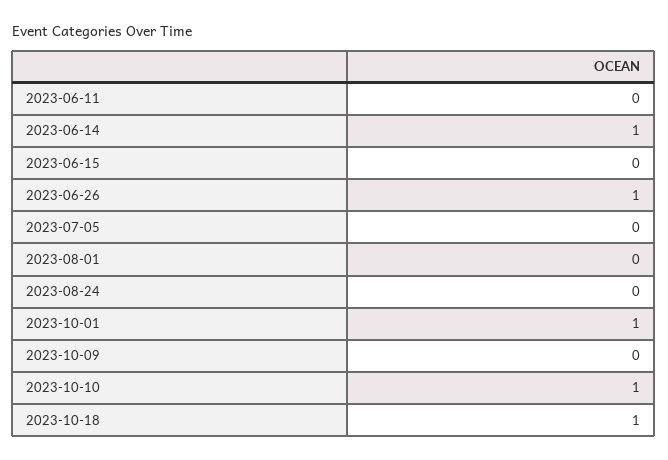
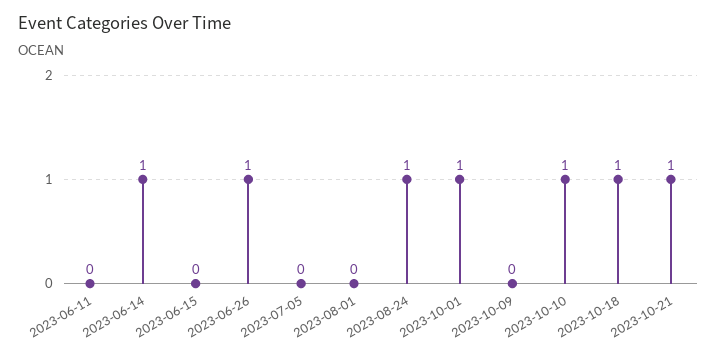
2023-08-24: 0 -> 1
2023-10-21: none -> 1

